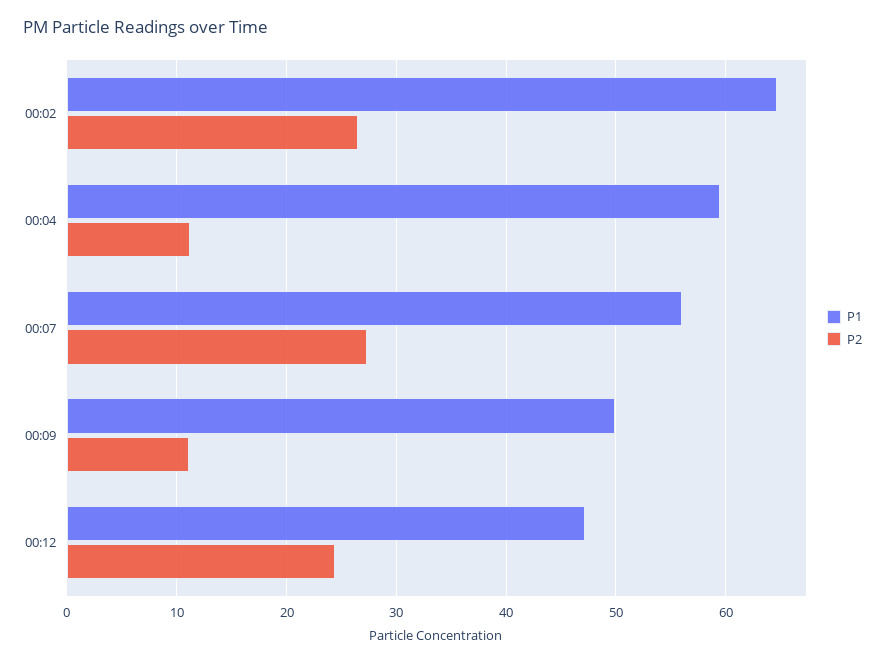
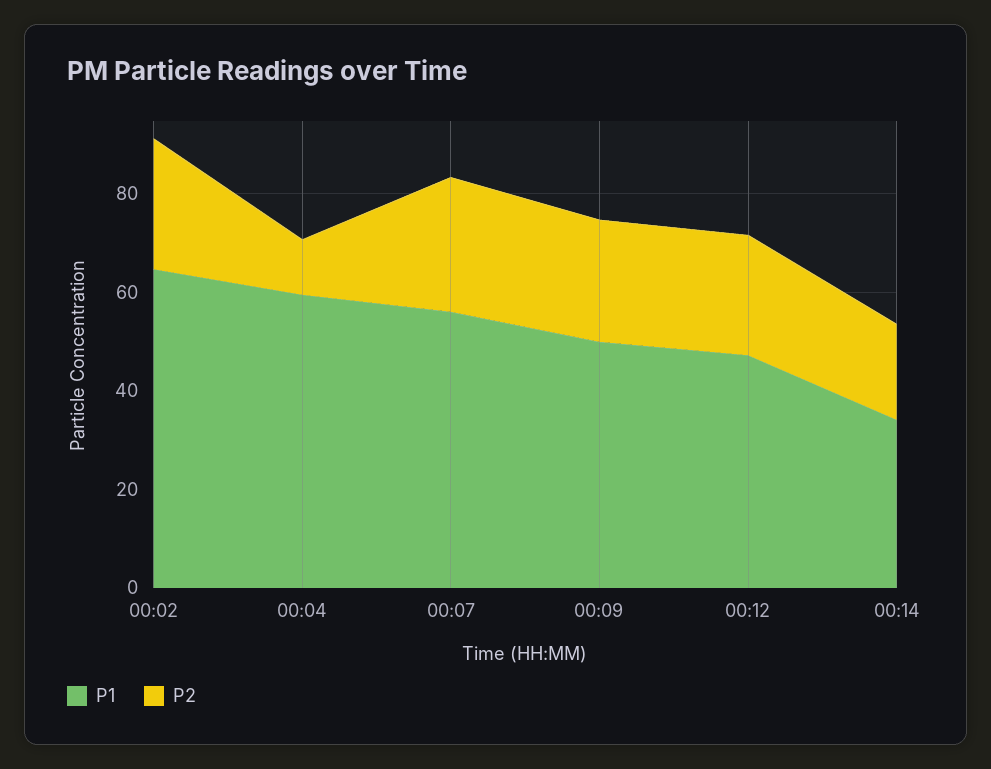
P2, 00:09: 11 -> 25
P1, 00:14: none -> 35
P2, 00:14: none -> 20

